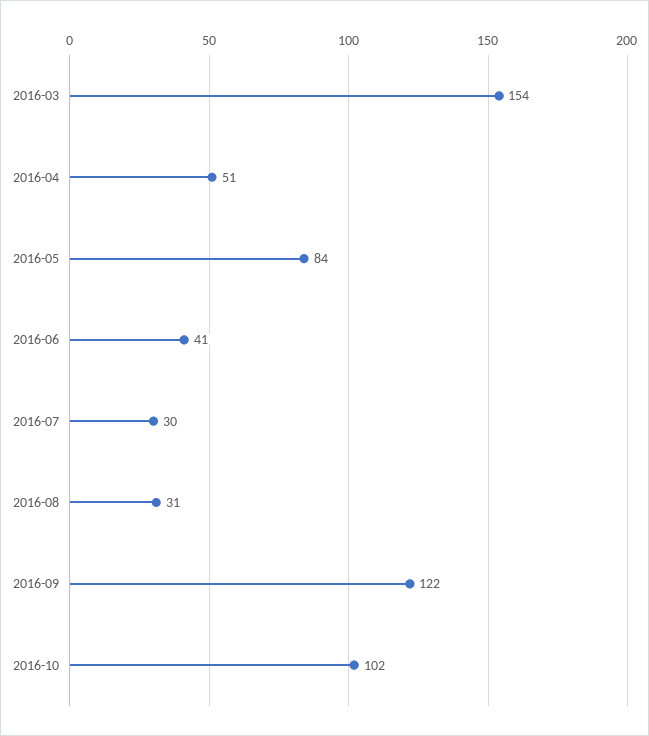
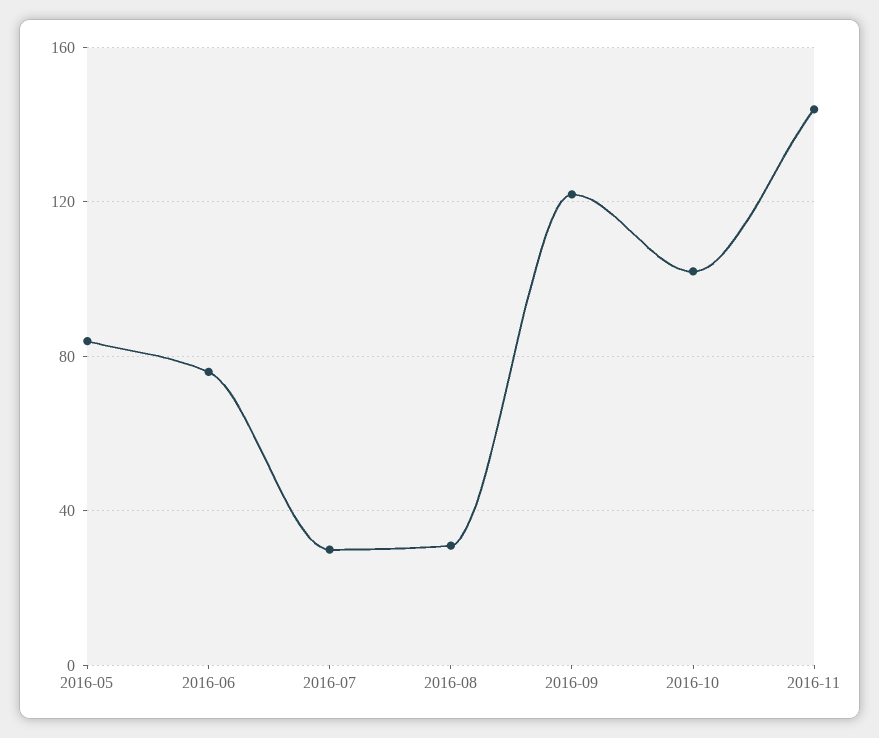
2016-03: 154 -> none
2016-04: 51 -> none
2016-06: 41 -> 75
2016-11: none -> 145

